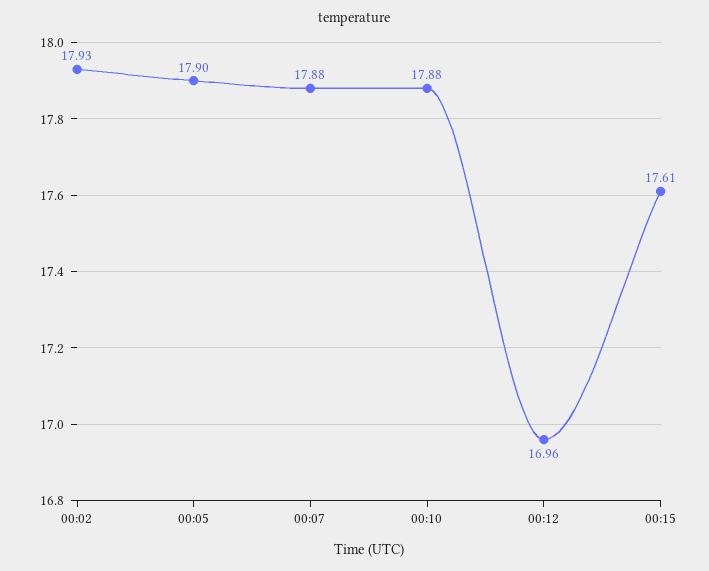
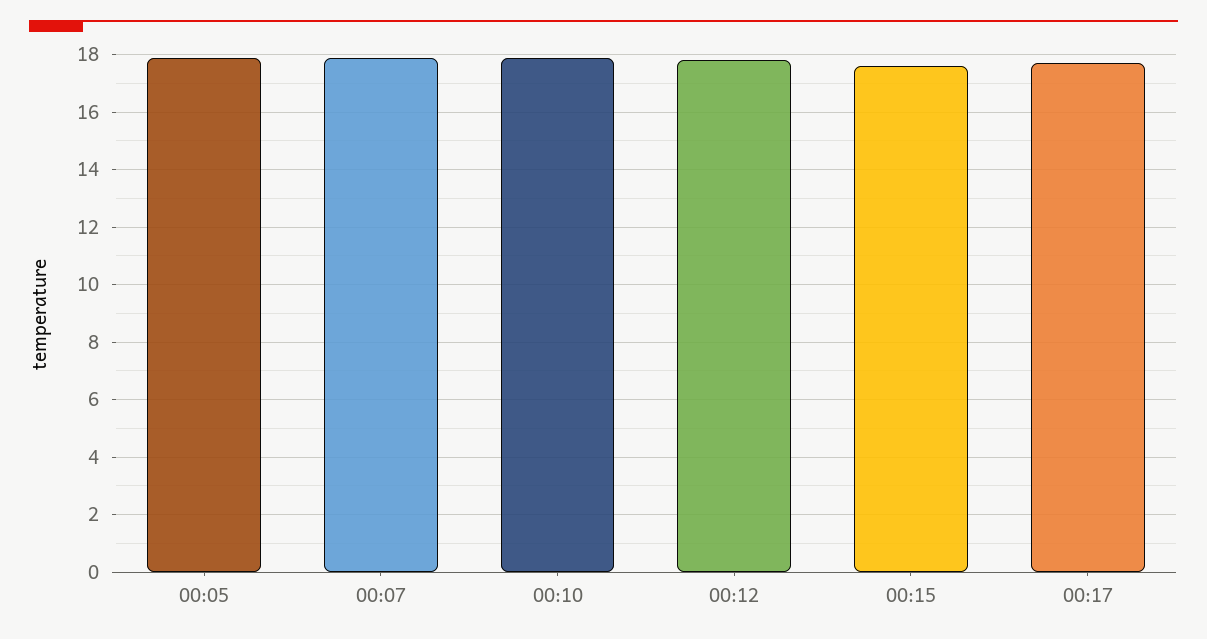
00:02: 17.93 -> none
00:12: 16.96 -> 17.75
00:17: none -> 17.75

